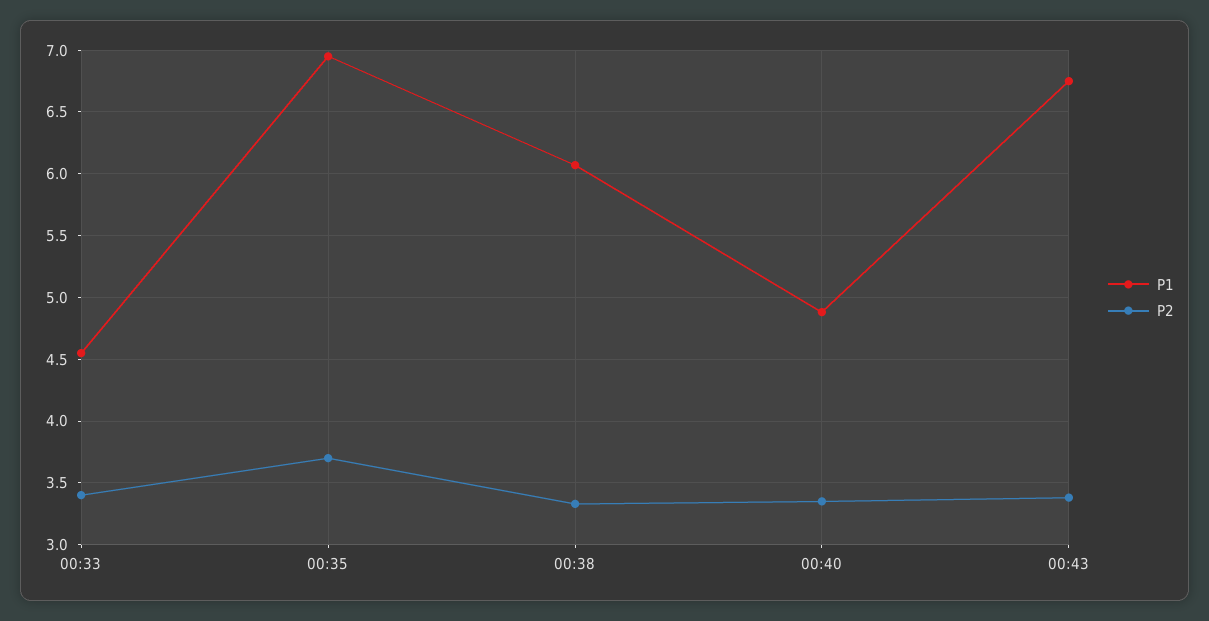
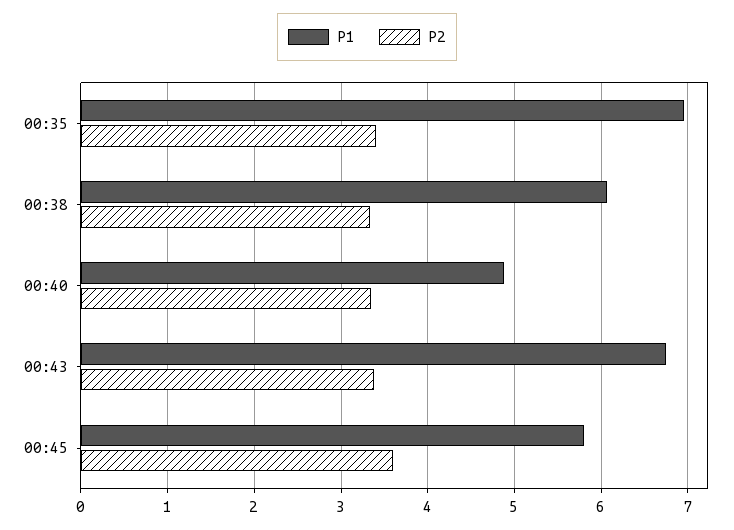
P1, 00:33: 4.55 -> none
P2, 00:33: 3.4 -> none
P2, 00:35: 3.7 -> 3.4
P1, 00:45: none -> 5.8
P2, 00:45: none -> 3.6

